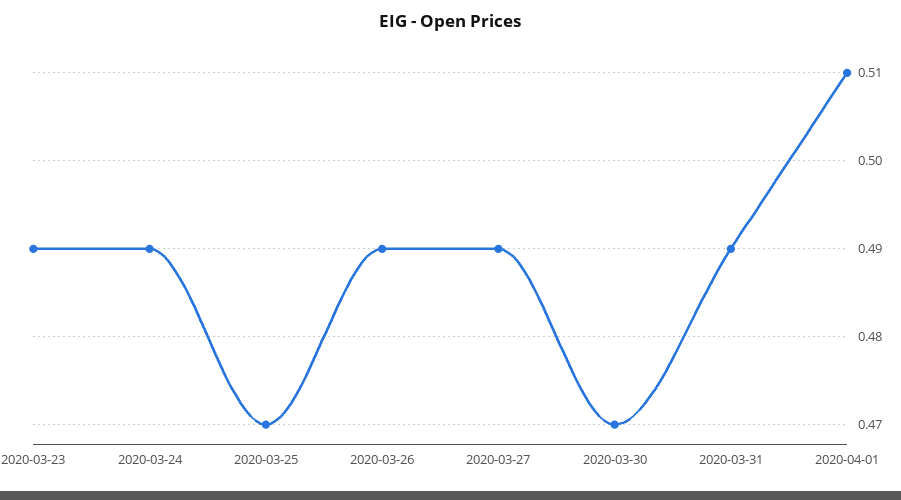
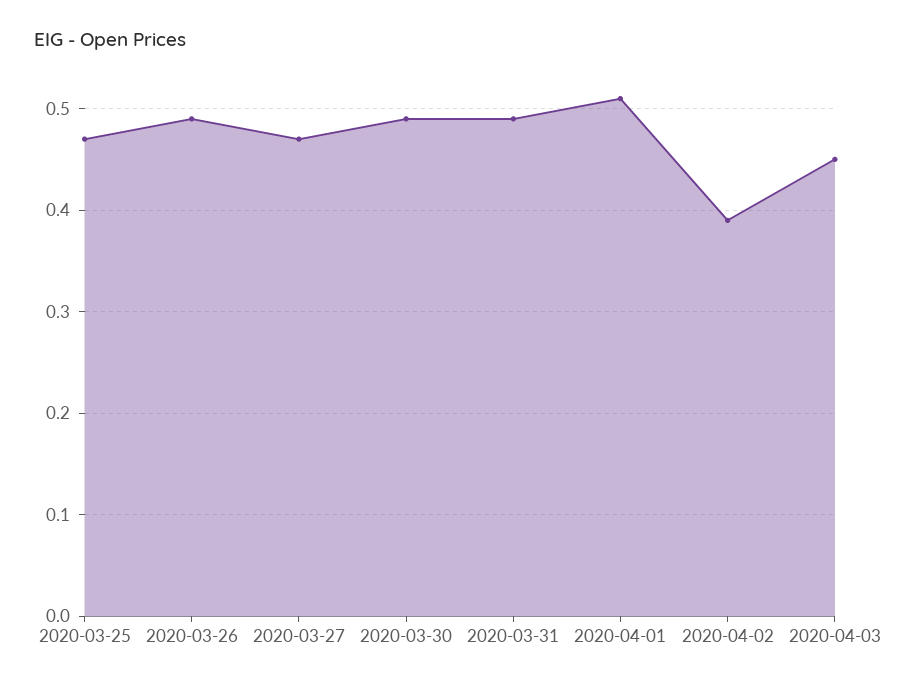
2020-03-23: 0.49 -> none
2020-03-24: 0.49 -> none
2020-03-27: 0.49 -> 0.47
2020-03-30: 0.47 -> 0.49
2020-04-02: none -> 0.39
2020-04-03: none -> 0.45

